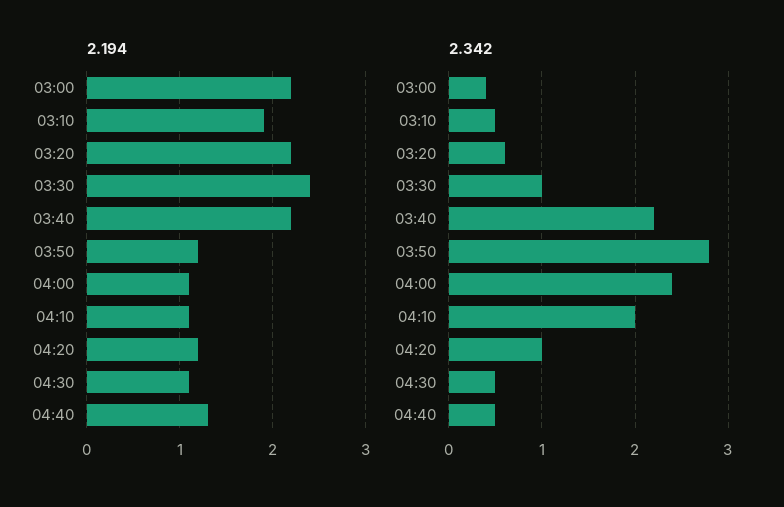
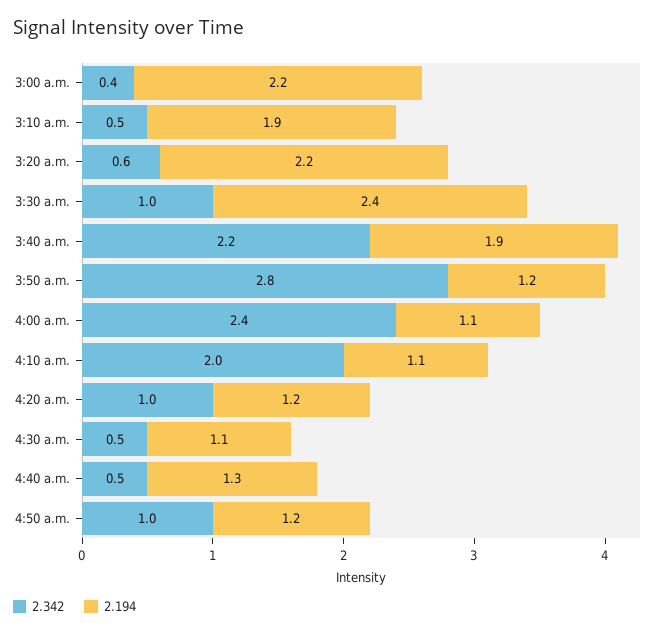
2.194, 03:40: 2.2 -> 1.9
2.342, 4:50 a.m.: none -> 1
2.194, 4:50 a.m.: none -> 1.2

